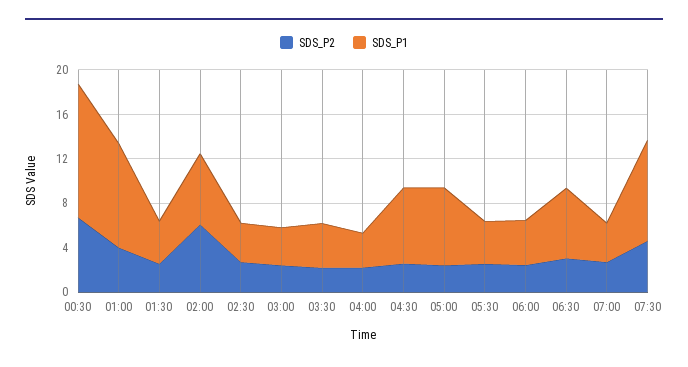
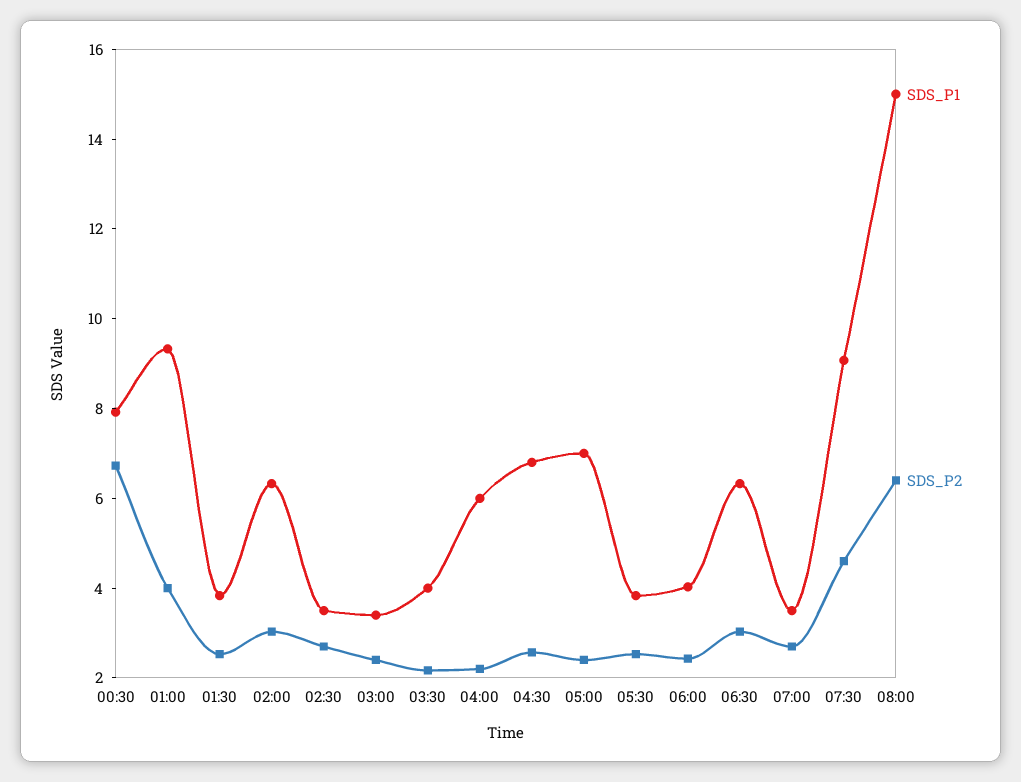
SDS_P1, 00:30: 12 -> 8
SDS_P2, 02:00: 6 -> 3
SDS_P1, 04:00: 3 -> 6
SDS_P1, 08:00: none -> 15
SDS_P2, 08:00: none -> 6.5

